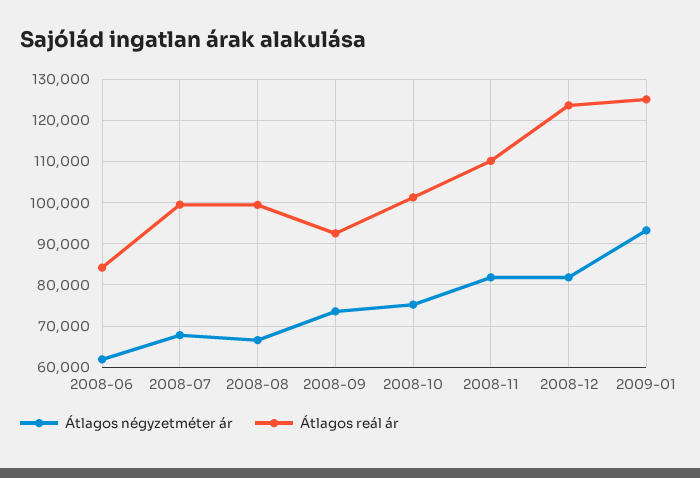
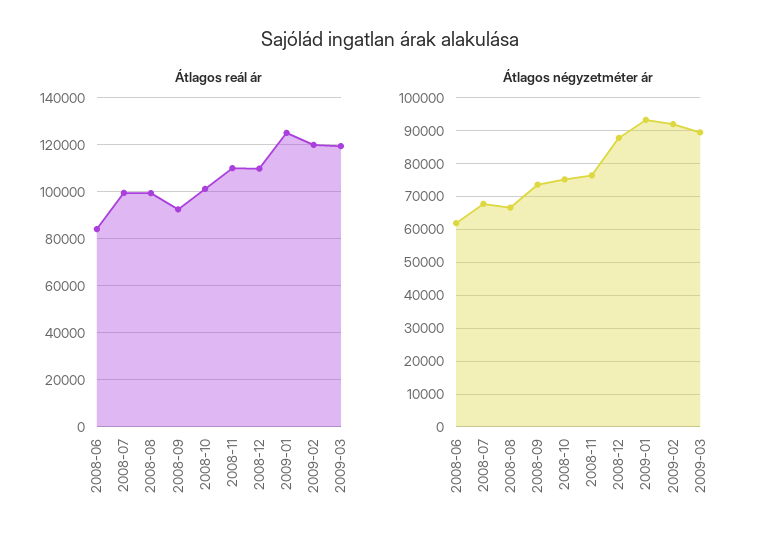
Átlagos négyzetméter ár, 2008-11: 82000 -> 76000
Átlagos négyzetméter ár, 2008-12: 82000 -> 88000
Átlagos reál ár, 2008-12: 124000 -> 110000
Átlagos reál ár, 2009-02: none -> 120000
Átlagos reál ár, 2009-03: none -> 120000
Átlagos négyzetméter ár, 2009-02: none -> 92000
Átlagos négyzetméter ár, 2009-03: none -> 90000

